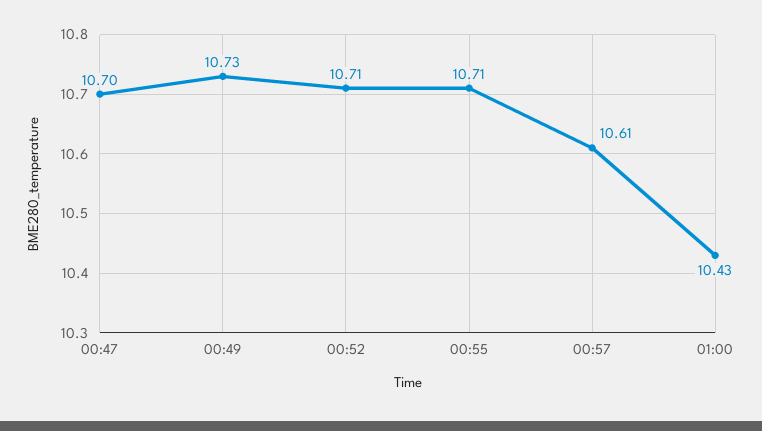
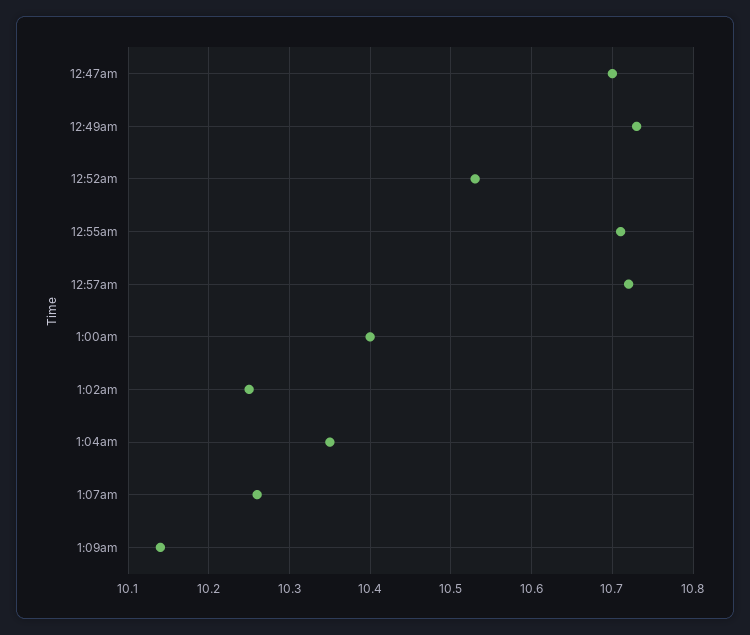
00:52: 10.71 -> 10.53
00:57: 10.61 -> 10.72
01:00: 10.43 -> 10.4
1:02am: none -> 10.25
1:04am: none -> 10.35
1:07am: none -> 10.26
1:09am: none -> 10.14

